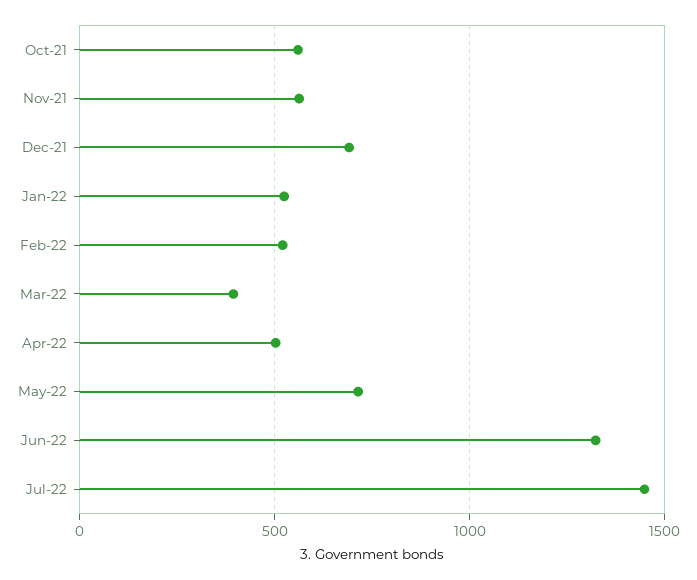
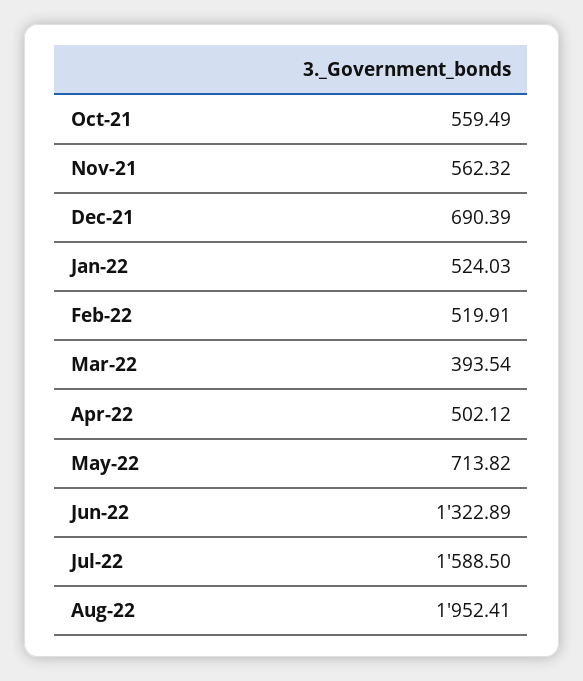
Jul-22: 1450 -> 1588.5
Aug-22: none -> 1952.41

